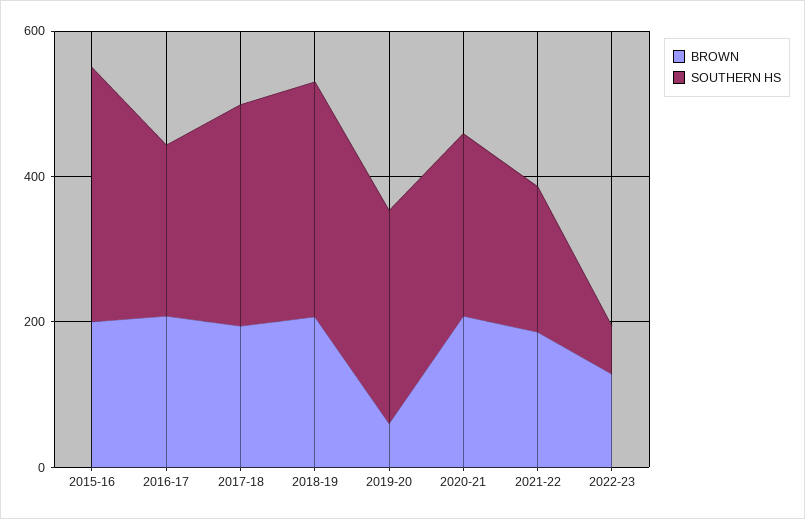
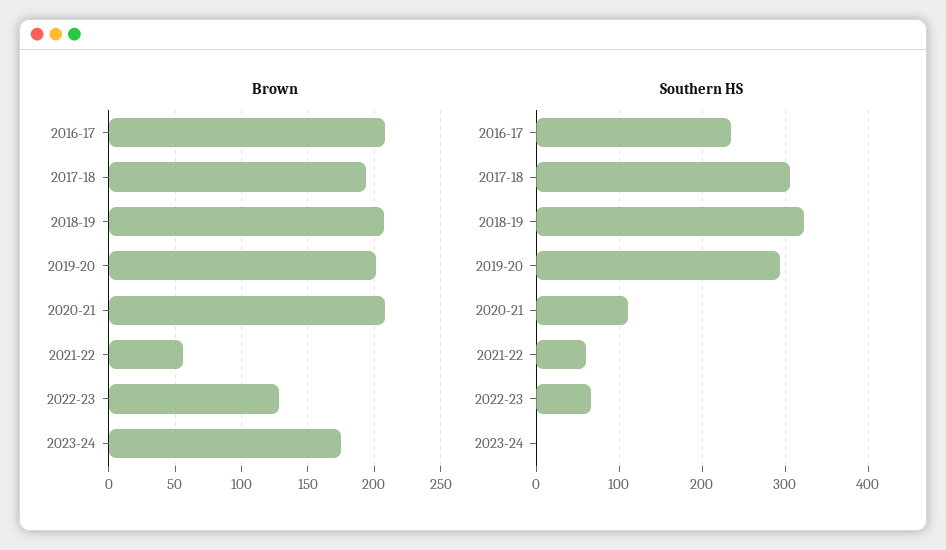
BROWN, 2015-16: 200 -> none
SOUTHERN HS, 2015-16: 350 -> none
BROWN, 2019-20: 50 -> 200
SOUTHERN HS, 2020-21: 250 -> 110
BROWN, 2021-22: 200 -> 55
SOUTHERN HS, 2021-22: 200 -> 60
BROWN, 2023-24: none -> 175
SOUTHERN HS, 2023-24: none -> 0

